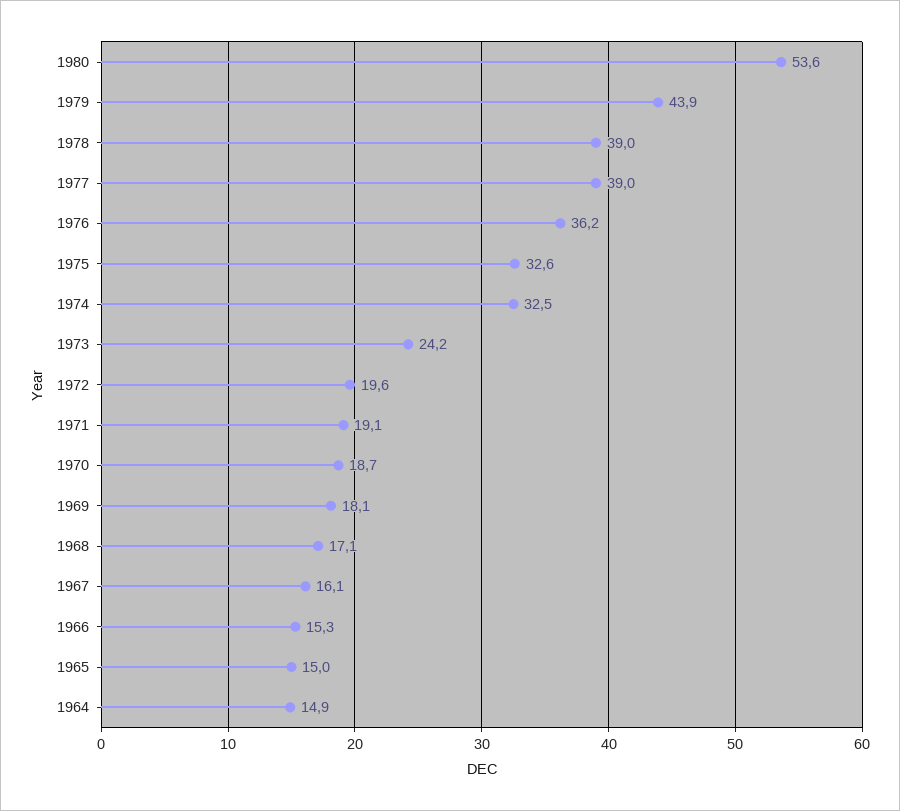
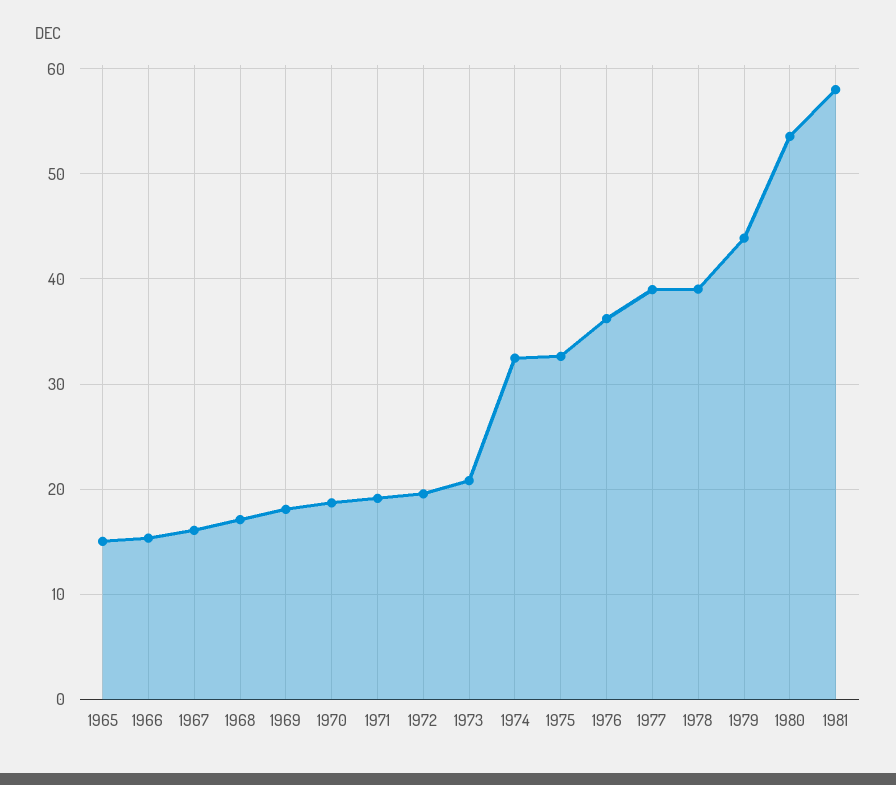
1973: 24.2 -> 21
1964: 14.9 -> none
1981: none -> 58

